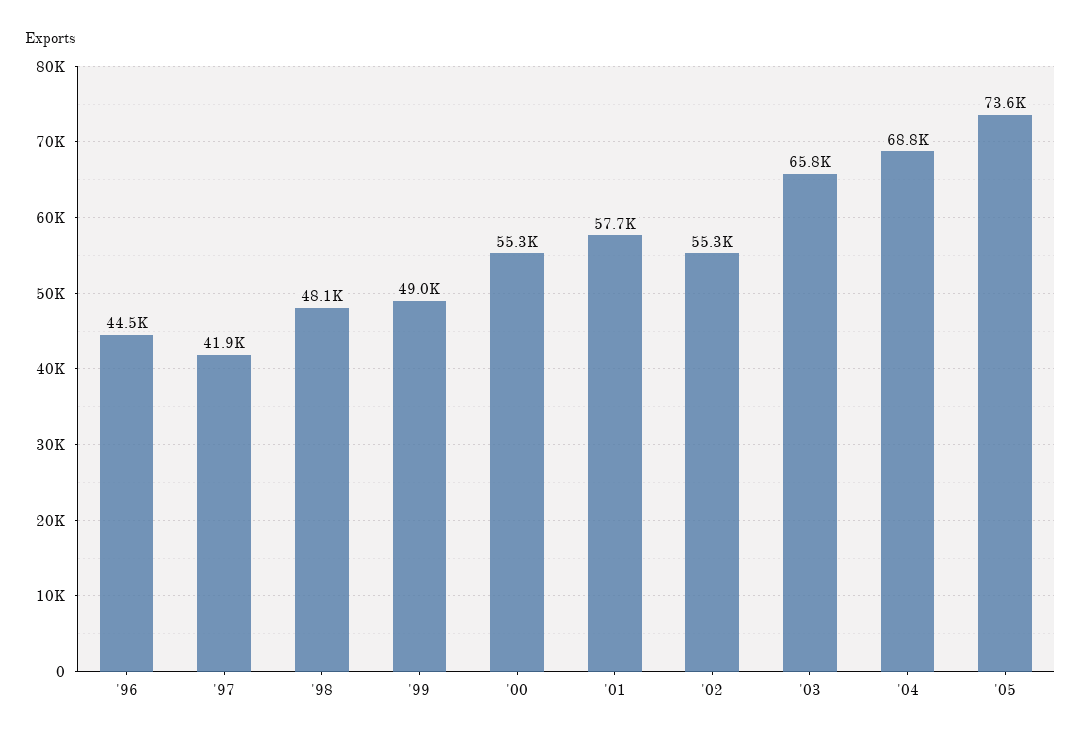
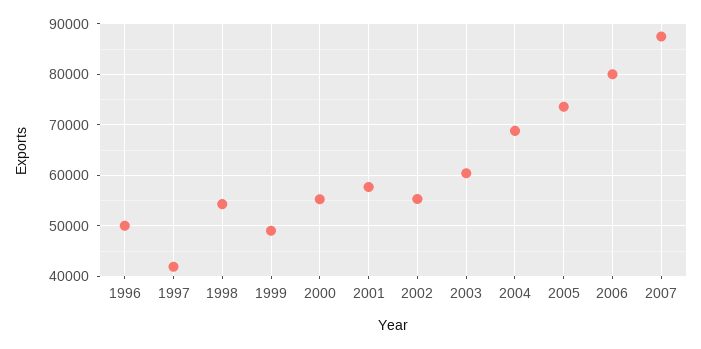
'96: 44500 -> 50000
'98: 48100 -> 54000
'03: 65800 -> 60000
2006: none -> 80000
2007: none -> 88000

